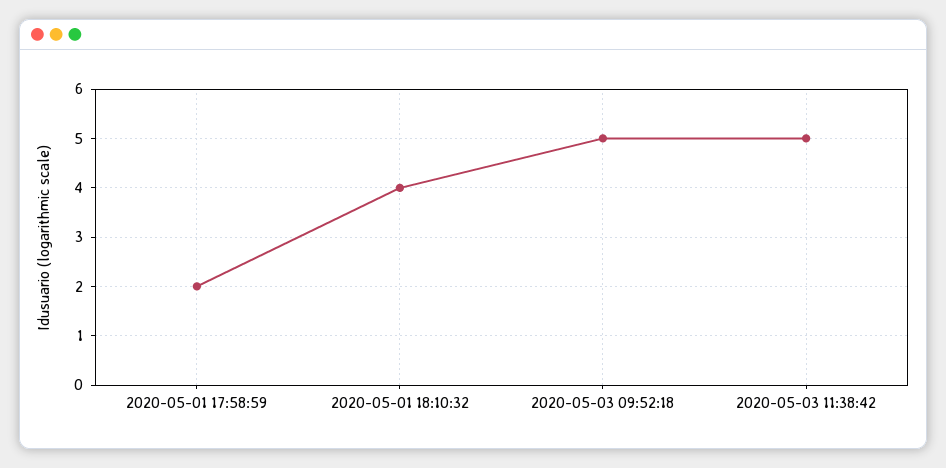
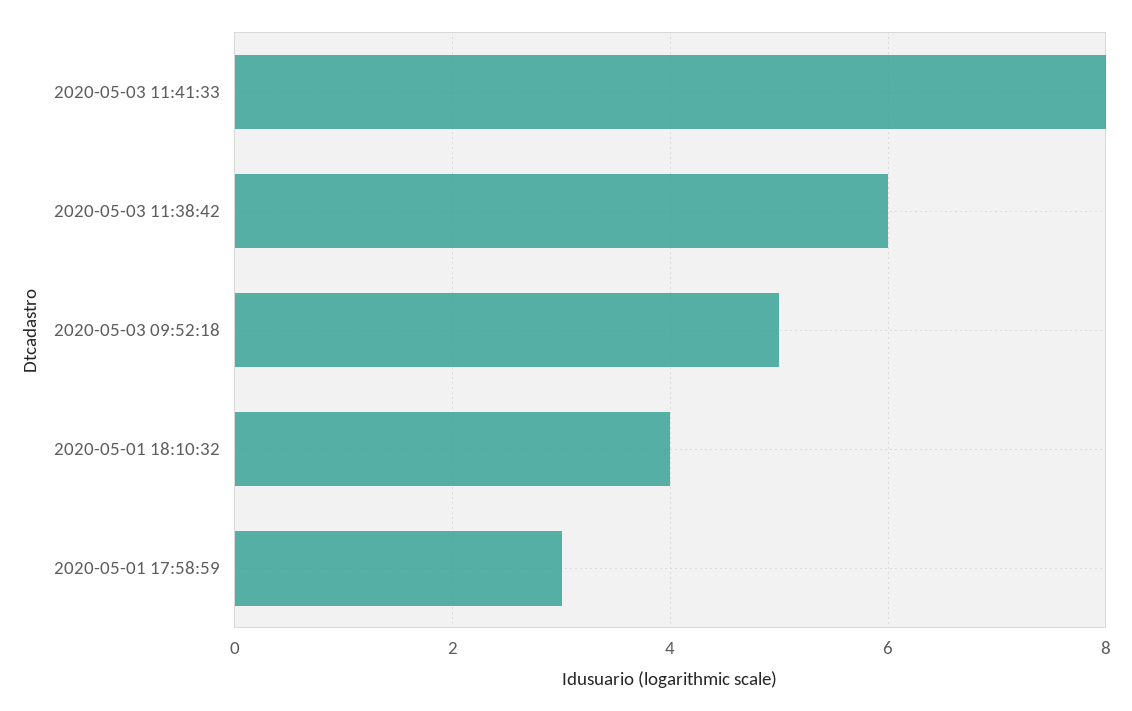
2020-05-01 17:58:59: 2 -> 3
2020-05-03 11:38:42: 5 -> 6
2020-05-03 11:41:33: none -> 8

